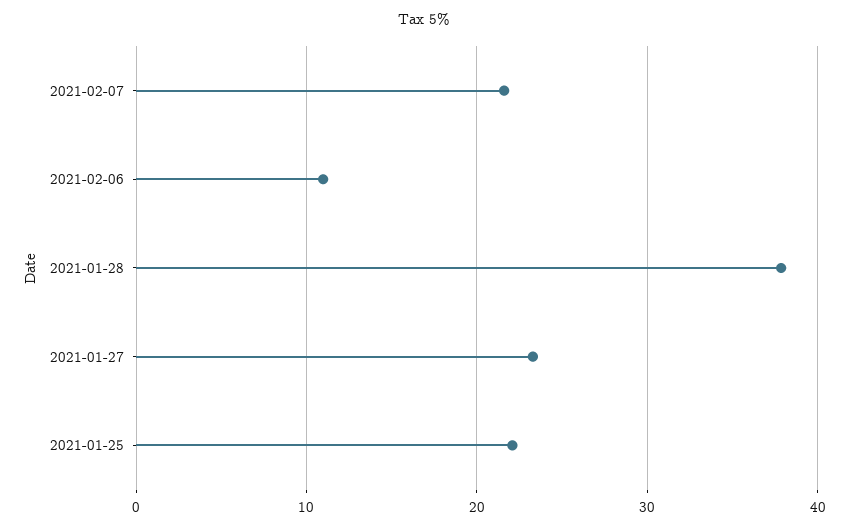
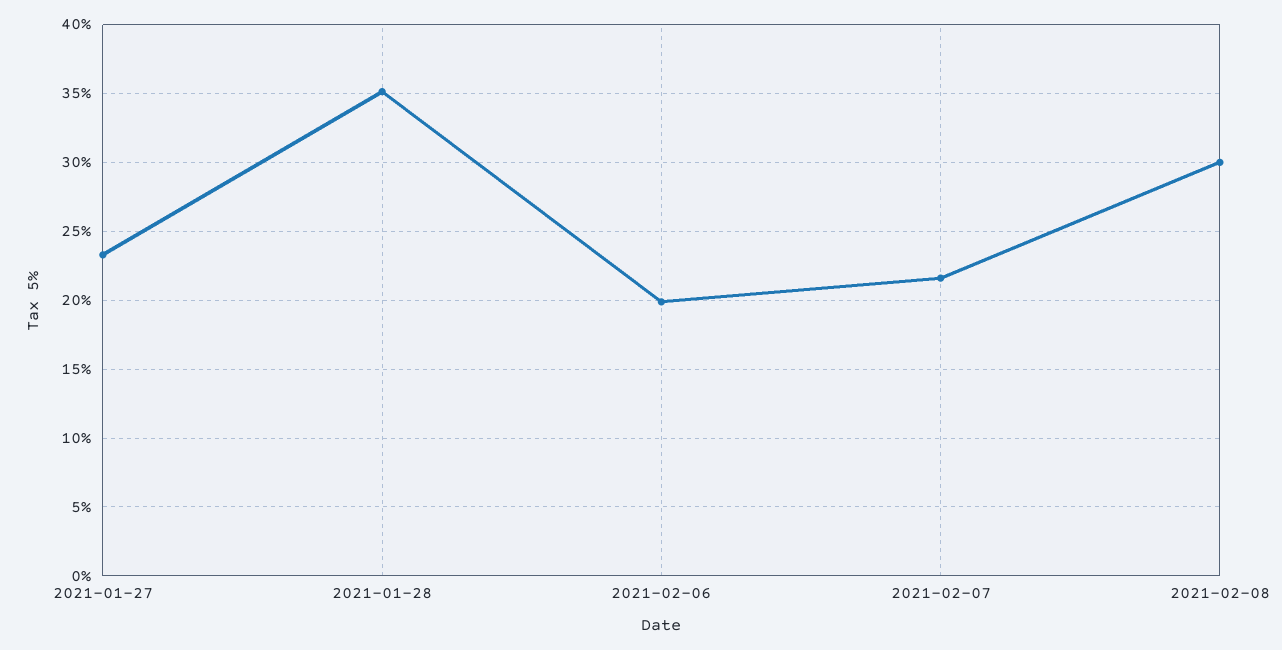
2021-02-06: 11 -> 20
2021-01-28: 38 -> 35
2021-01-25: 22 -> none
2021-02-08: none -> 30

